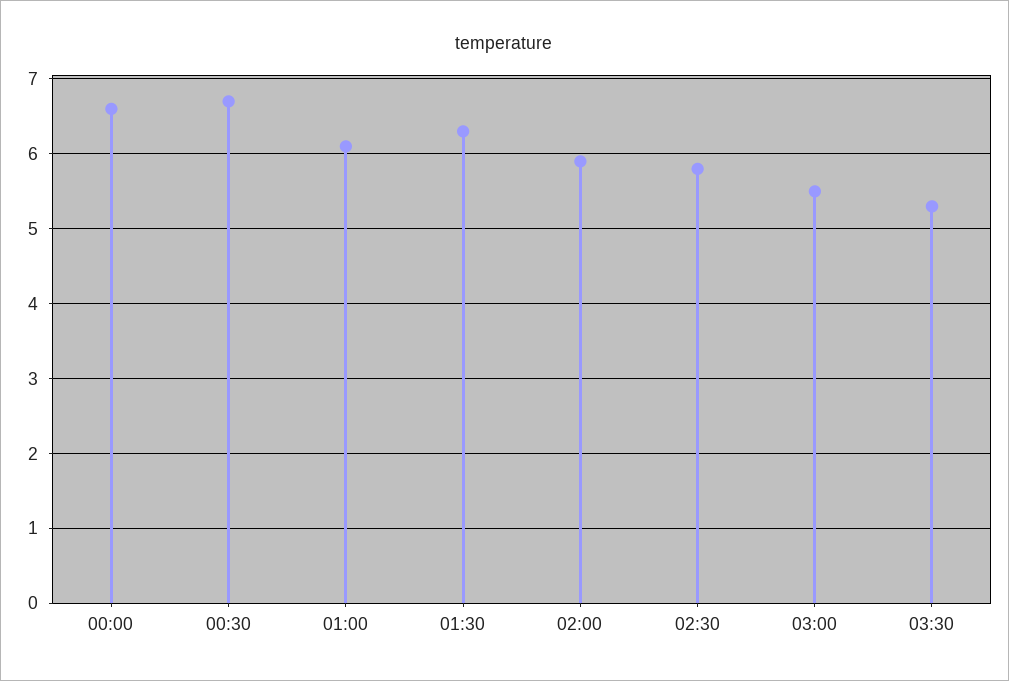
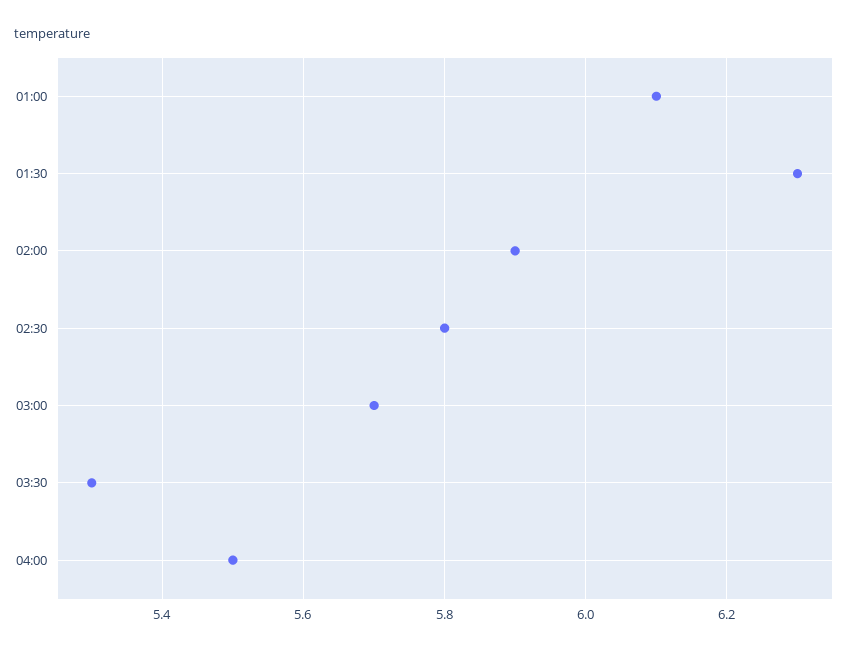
00:00: 6.6 -> none
00:30: 6.7 -> none
03:00: 5.5 -> 5.7
04:00: none -> 5.5

